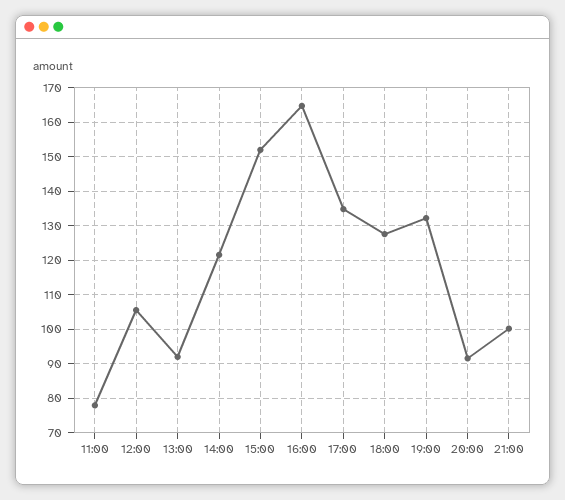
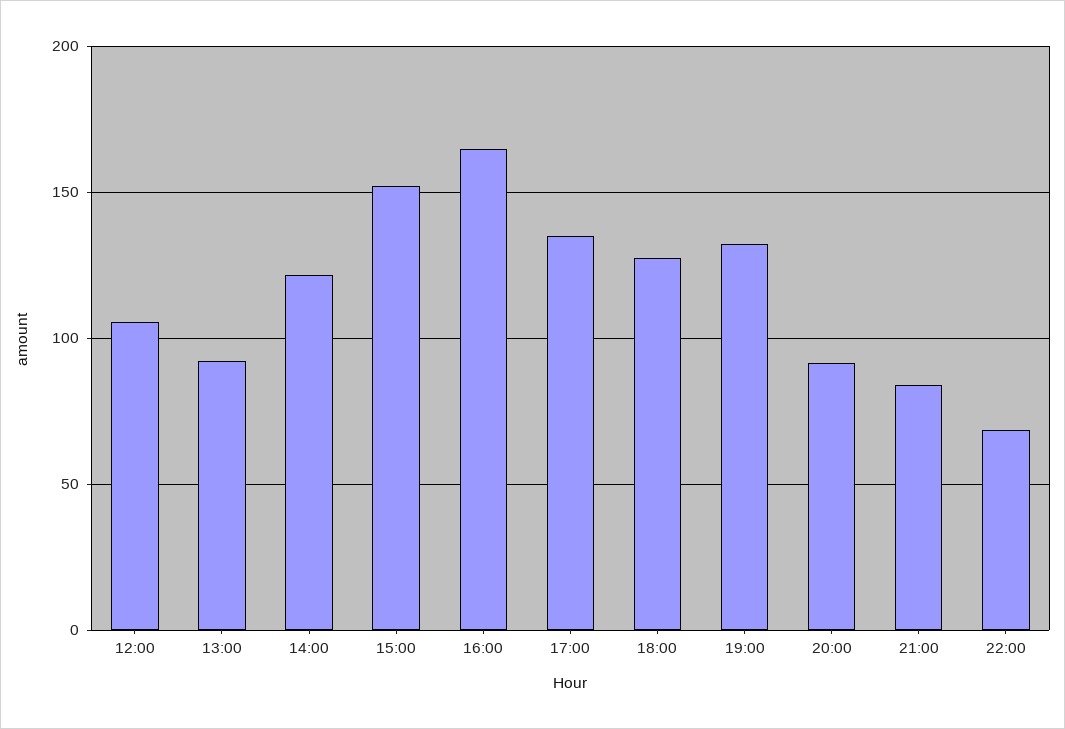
11:00: 78 -> none
21:00: 100 -> 85
22:00: none -> 70

